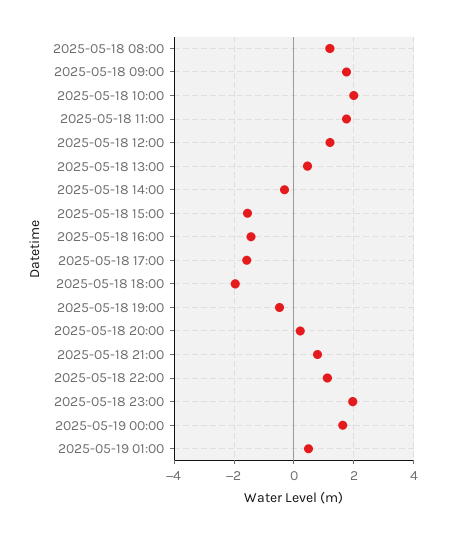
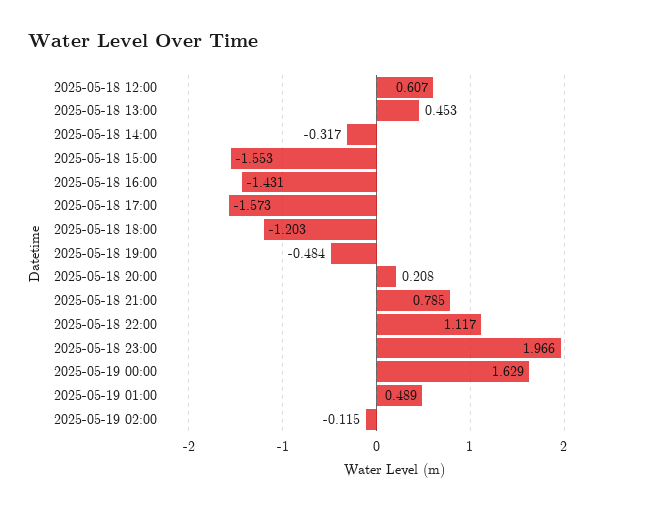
2025-05-18 08:00: 1.25 -> none
2025-05-18 09:00: 1.75 -> none
2025-05-18 10:00: 2 -> none
2025-05-18 11:00: 1.75 -> none
2025-05-18 12:00: 1.25 -> 0.607
2025-05-18 18:00: -2 -> -1.203
2025-05-19 02:00: none -> -0.115

